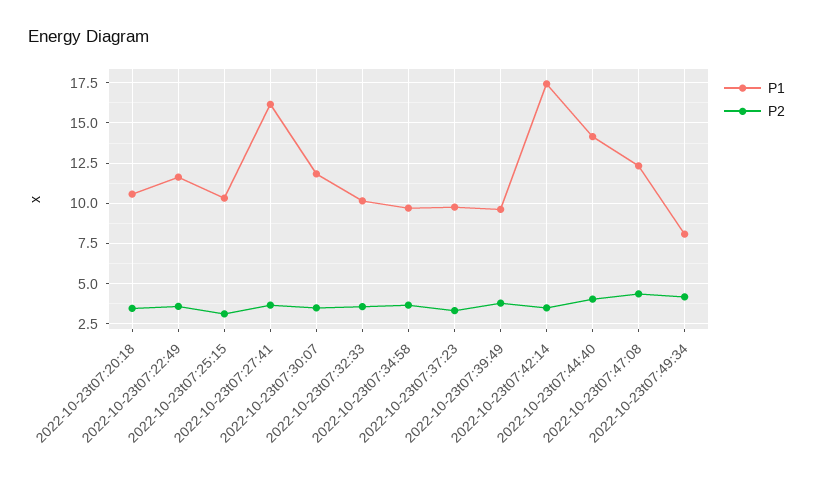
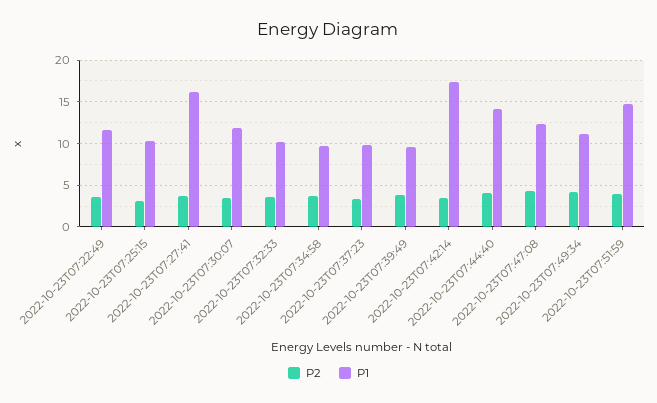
P1, 2022-10-23t07:20:18: 10.5 -> none
P2, 2022-10-23t07:20:18: 3.5 -> none
P1, 2022-10-23t07:49:34: 8 -> 11
P2, 2022-10-23T07:51:59: none -> 4
P1, 2022-10-23T07:51:59: none -> 15

